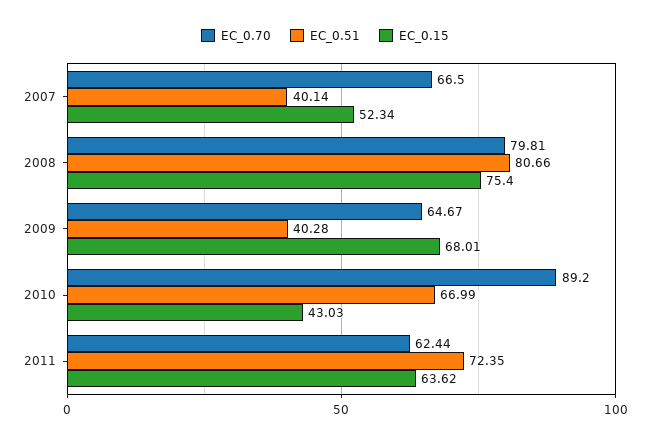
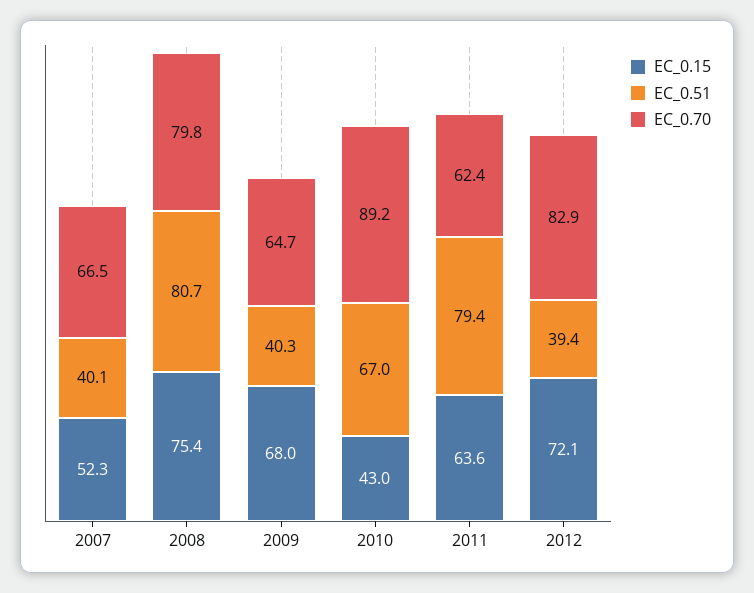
EC_0.51, 2011: 72.35 -> 79.4
EC_0.15, 2012: none -> 72.1
EC_0.51, 2012: none -> 39.4
EC_0.70, 2012: none -> 82.9

